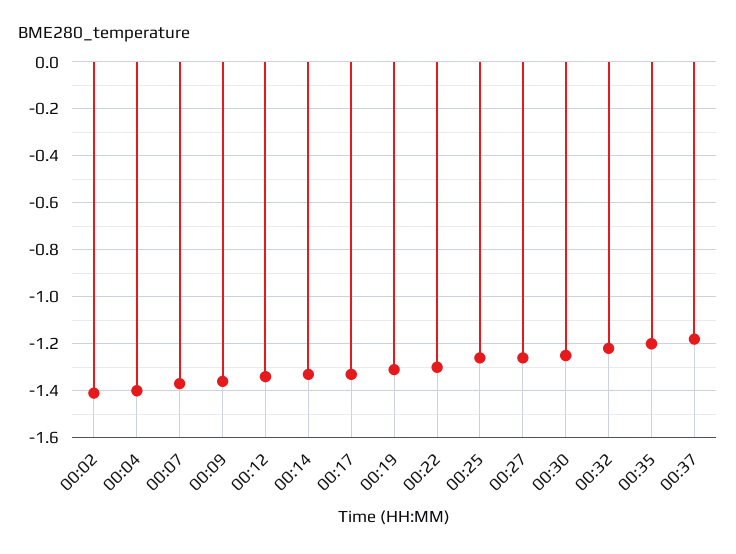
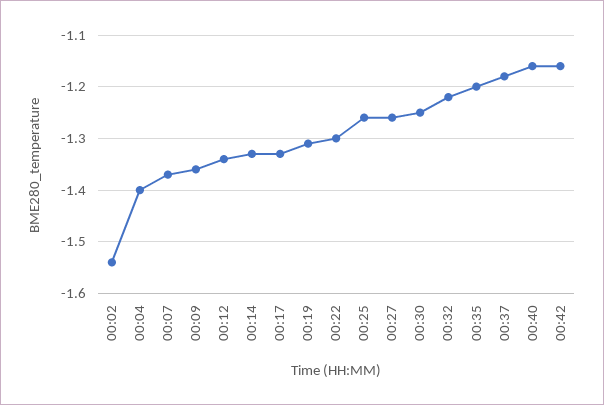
00:02: -1.4 -> -1.55
00:40: none -> -1.15
00:42: none -> -1.15

